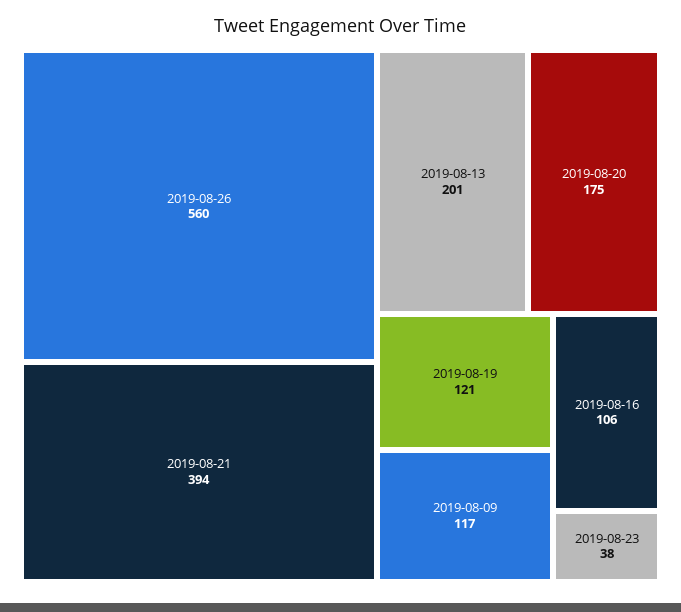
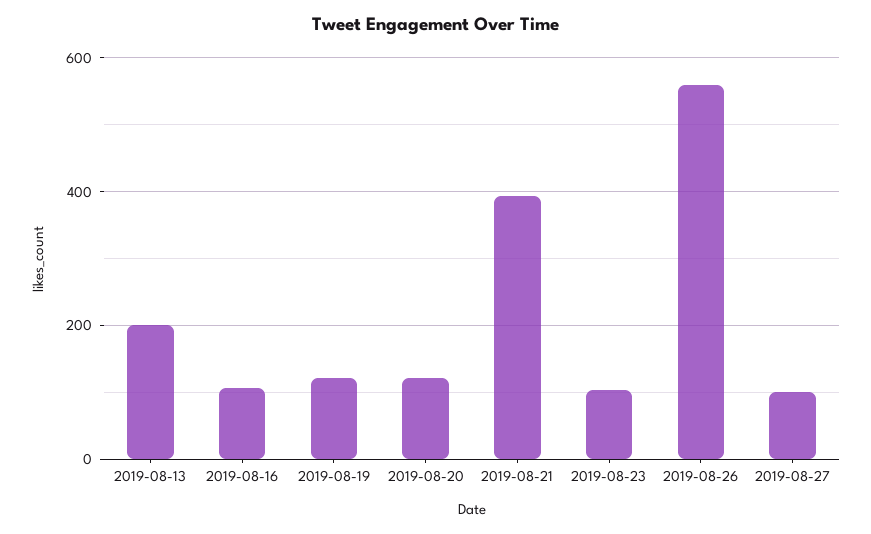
2019-08-20: 175 -> 120
2019-08-09: 117 -> none
2019-08-23: 38 -> 100
2019-08-27: none -> 100

